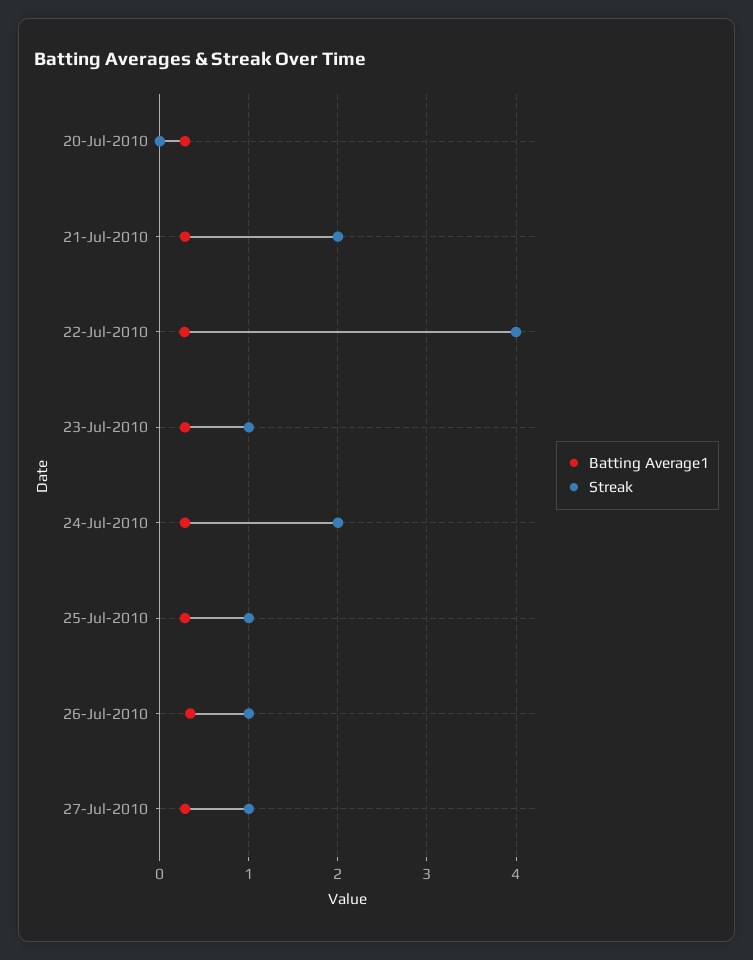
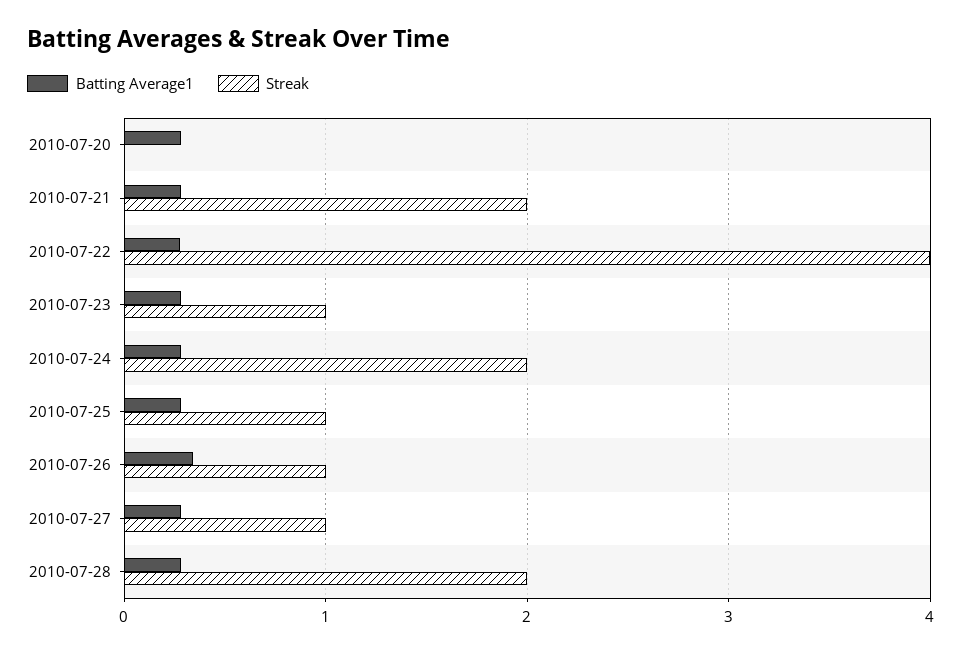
Batting Average1, 2010-07-28: none -> 0.3
Streak, 2010-07-28: none -> 2

